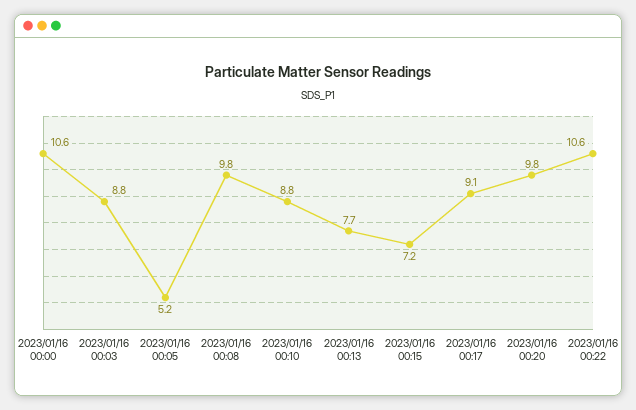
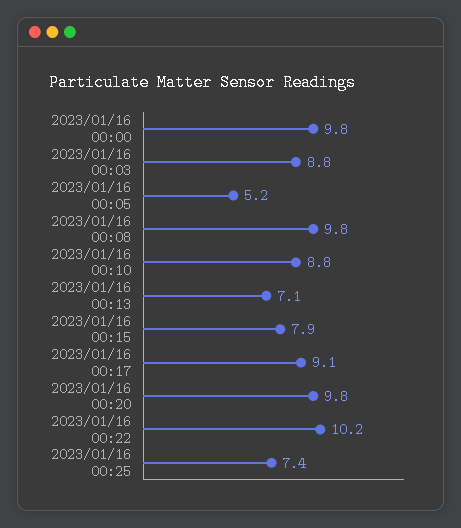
2023/01/16 00:00: 10.6 -> 9.8
2023/01/16 00:13: 7.7 -> 7.1
2023/01/16 00:15: 7.2 -> 7.9
2023/01/16 00:22: 10.6 -> 10.2
2023/01/16 00:25: none -> 7.4

